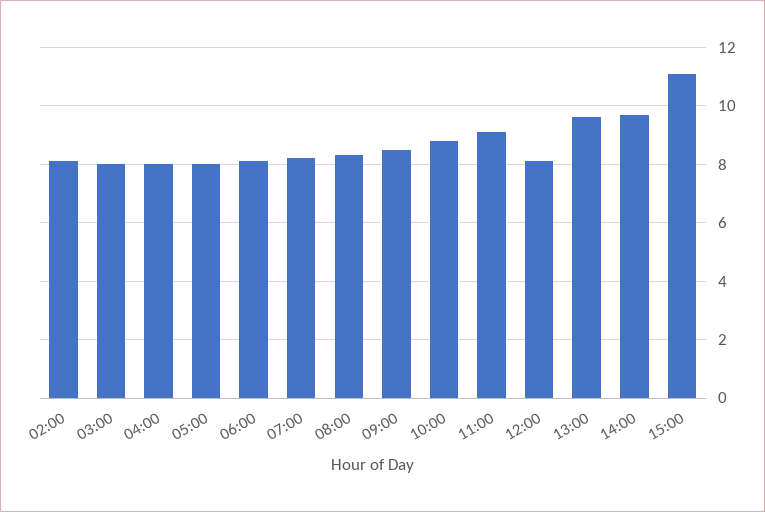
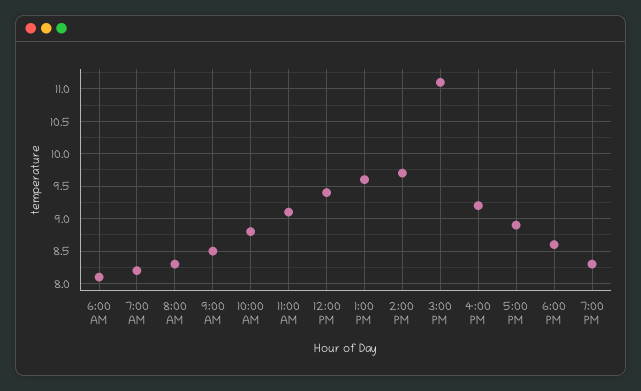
02:00: 8 -> none
03:00: 8 -> none
04:00: 8 -> none
05:00: 8 -> none
12:00: 8 -> 9.4
4:00 PM: none -> 9.2
5:00 PM: none -> 8.9
6:00 PM: none -> 8.6
7:00 PM: none -> 8.3

